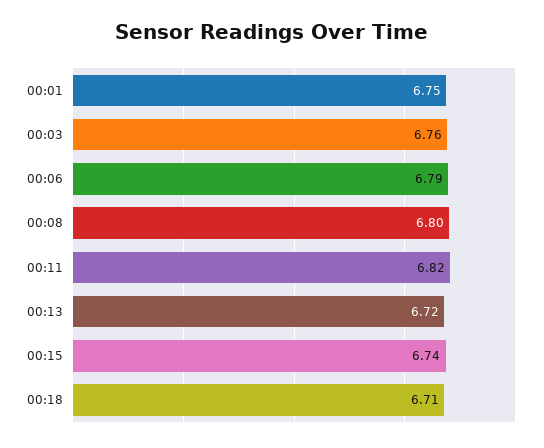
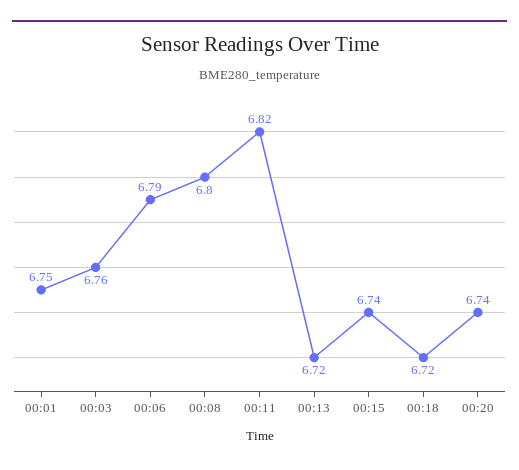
00:18: 6.71 -> 6.72
00:20: none -> 6.74

